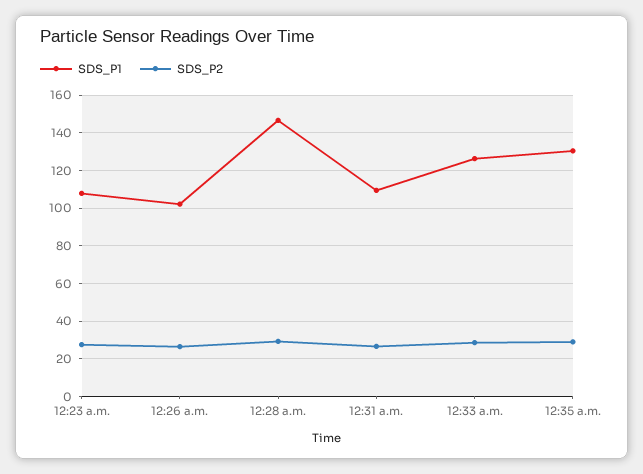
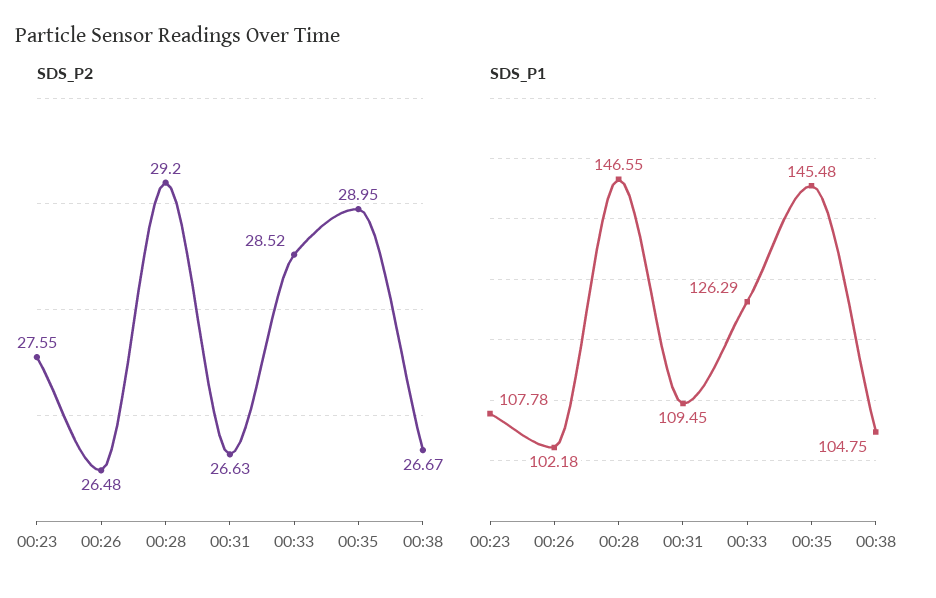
SDS_P1, 12:35 a.m.: 130 -> 145.48
SDS_P2, 00:38: none -> 26.67
SDS_P1, 00:38: none -> 104.75

